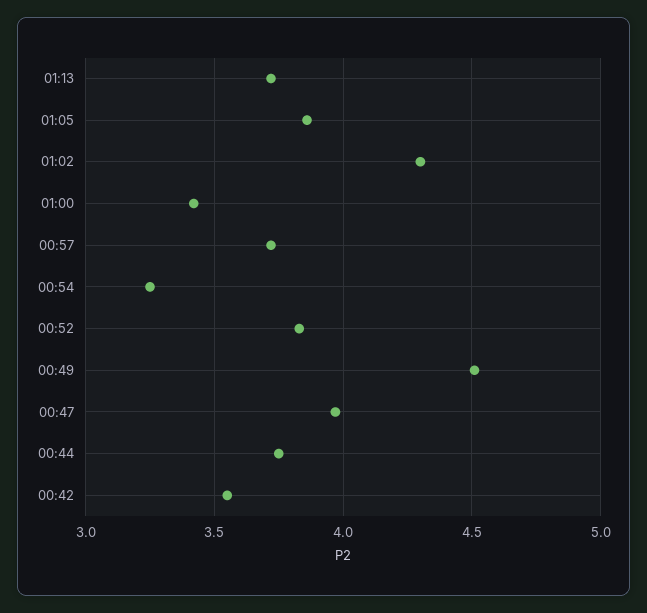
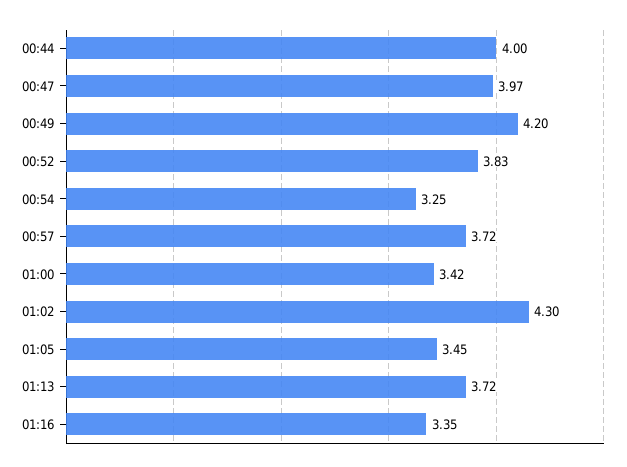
01:05: 3.85 -> 3.45
00:49: 4.5 -> 4.2
00:44: 3.75 -> 4
00:42: 3.55 -> none
01:16: none -> 3.35

